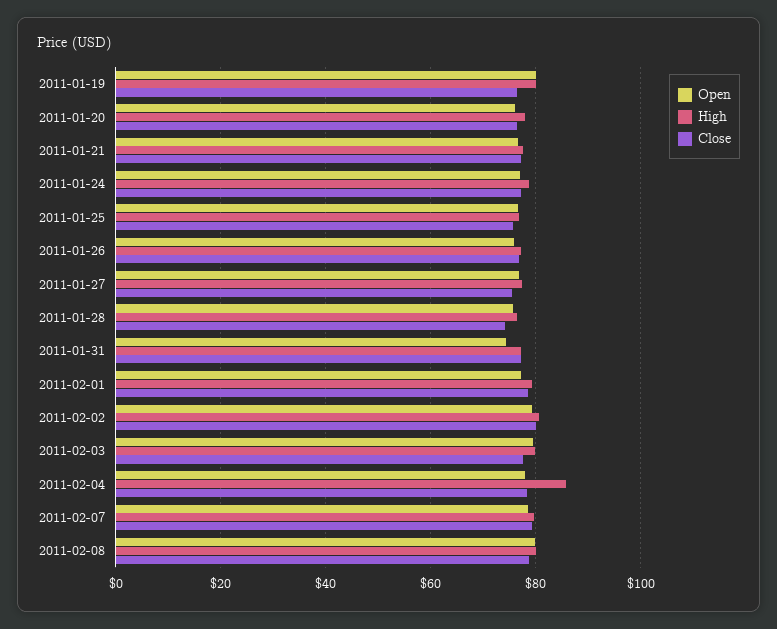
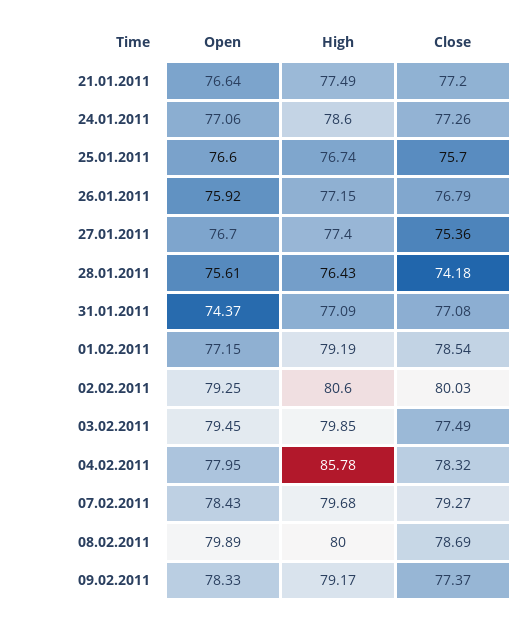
Open, 2011-01-19: 80 -> none
High, 2011-01-19: 80 -> none
Close, 2011-01-19: 76 -> none
Open, 2011-01-20: 76 -> none
High, 2011-01-20: 78 -> none
Close, 2011-01-20: 76 -> none
Open, 09.02.2011: none -> 78.33
High, 09.02.2011: none -> 79.17
Close, 09.02.2011: none -> 77.37

